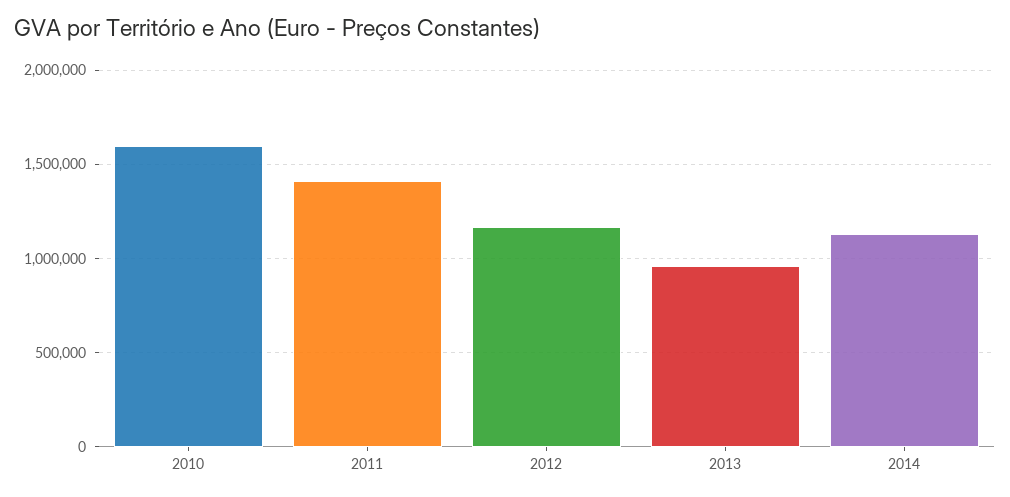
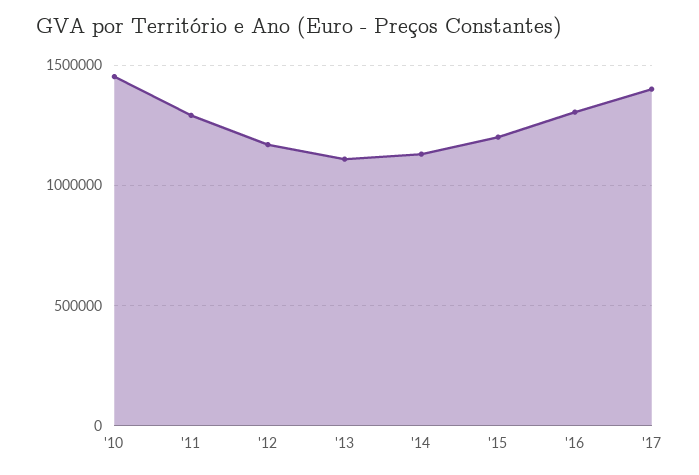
2010: 1600000 -> 1450000
2011: 1400000 -> 1300000
2013: 950000 -> 1100000
'15: none -> 1200000
'16: none -> 1300000
'17: none -> 1400000

